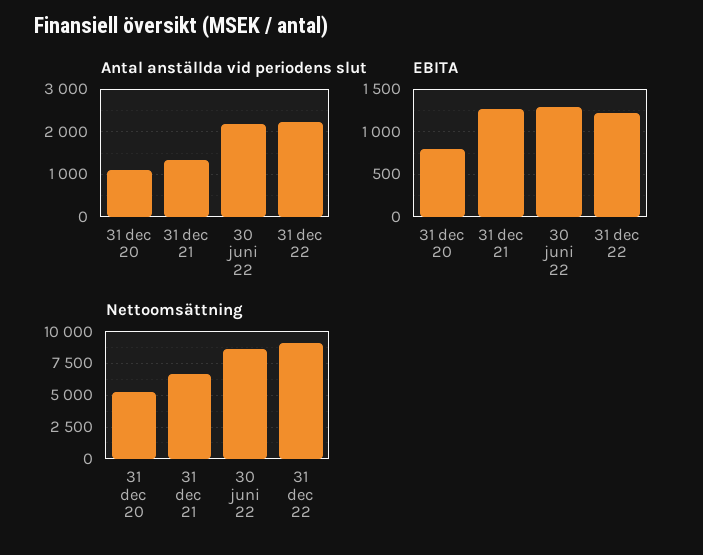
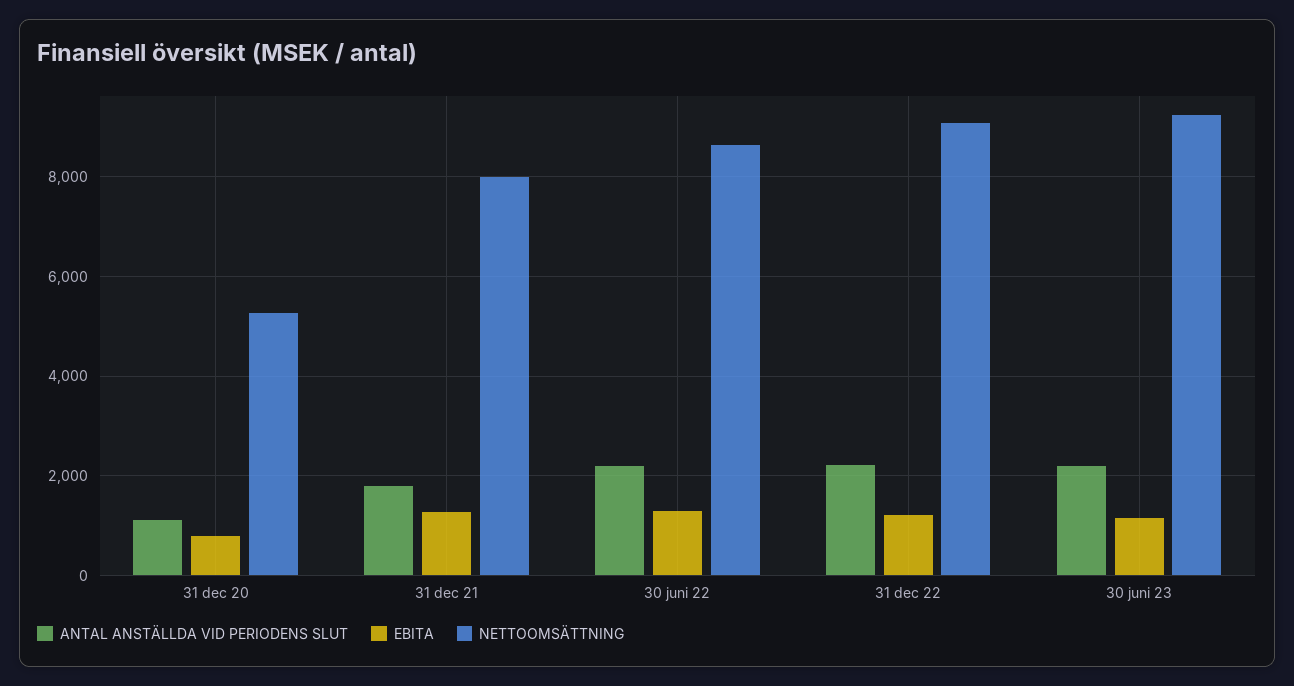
Antal anställda vid periodens slut, 31 dec 21: 1400 -> 1800
Nettoomsättning, 31 dec 21: 6500 -> 8000
Antal anställda vid periodens slut, 30 juni 23: none -> 2200
EBITA, 30 juni 23: none -> 1200
Nettoomsättning, 30 juni 23: none -> 9200

